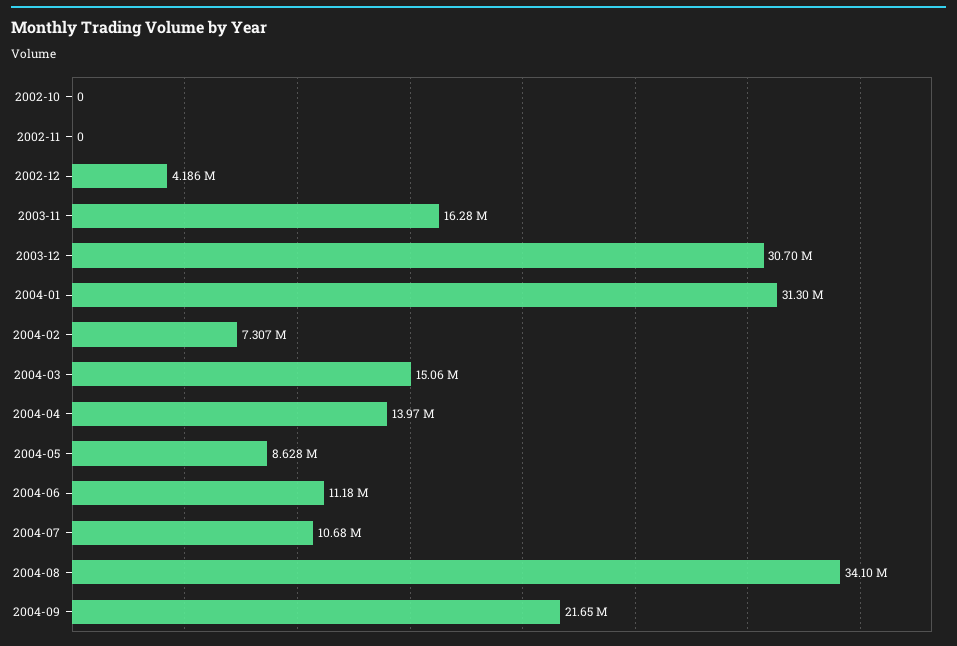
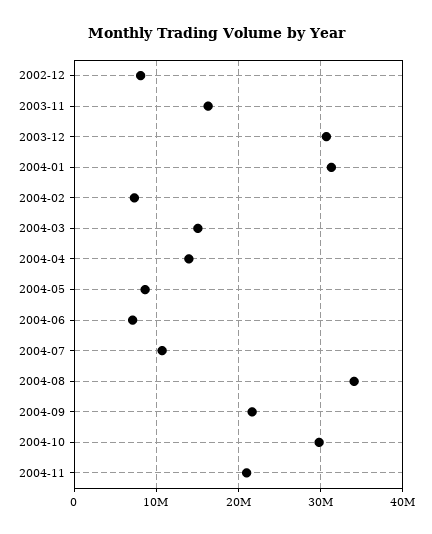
2002-10: 0 -> none
2002-11: 0 -> none
2002-12: 4186000 -> 8000000
2004-06: 11180000 -> 7000000
2004-10: none -> 30000000
2004-11: none -> 21000000

